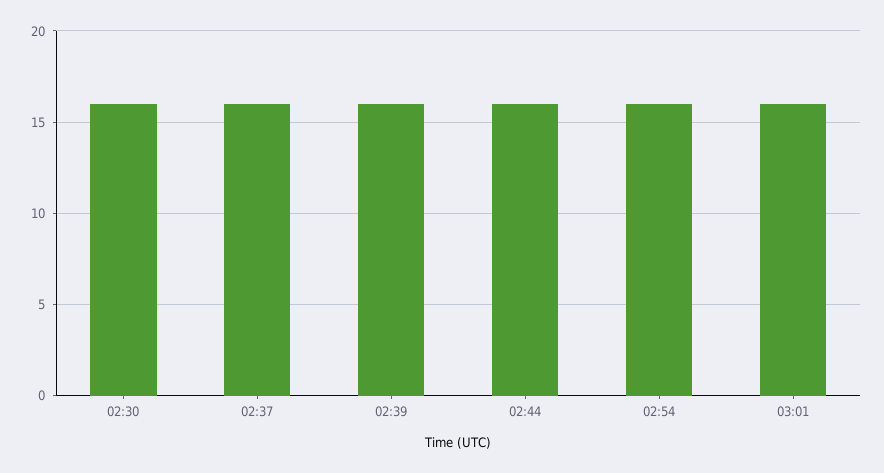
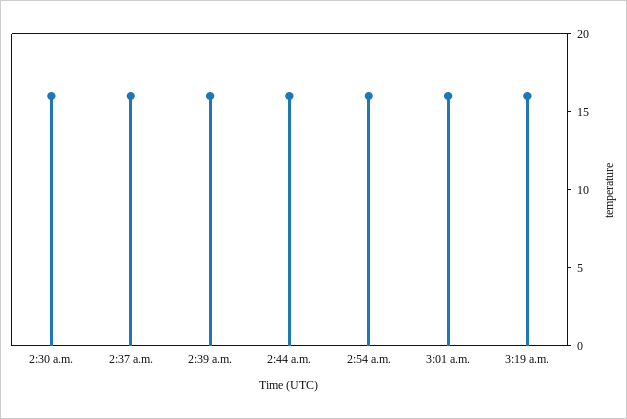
3:19 a.m.: none -> 16

